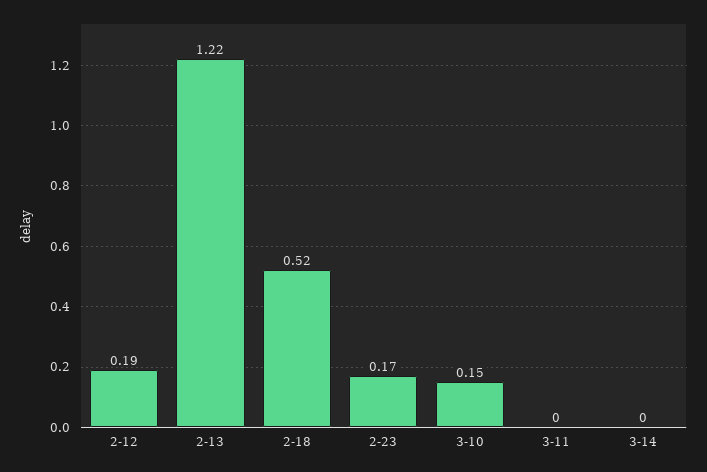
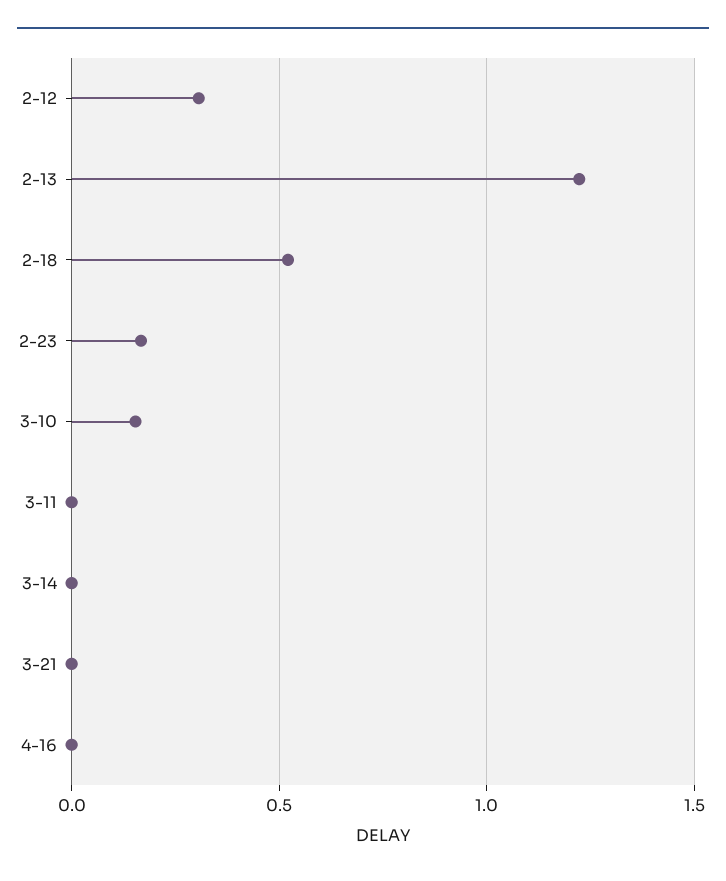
2-12: 0.19 -> 0.3
3-21: none -> 0
4-16: none -> 0

